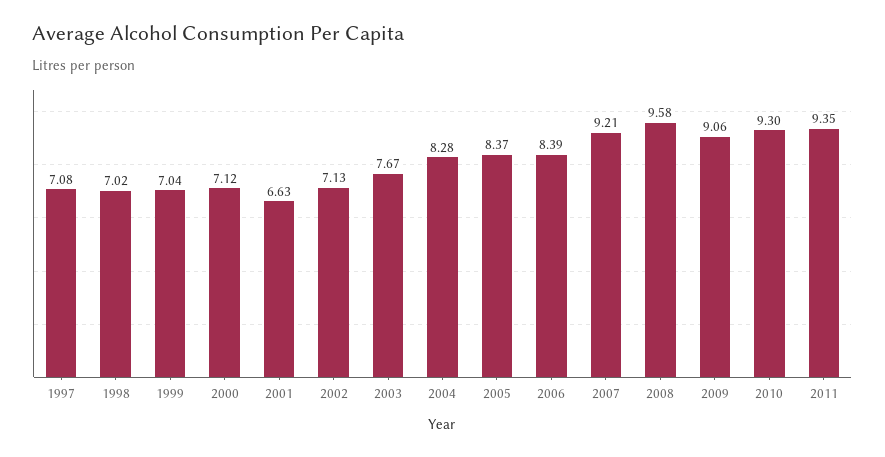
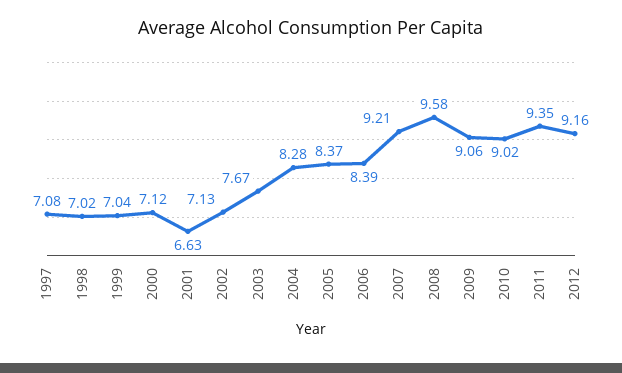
2010: 9.3 -> 9.02
2012: none -> 9.16

